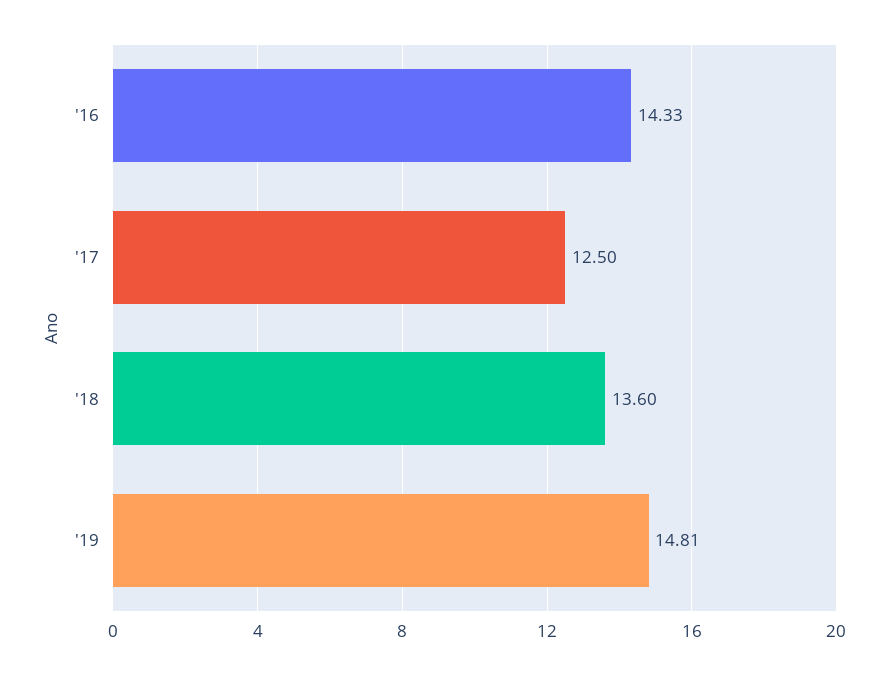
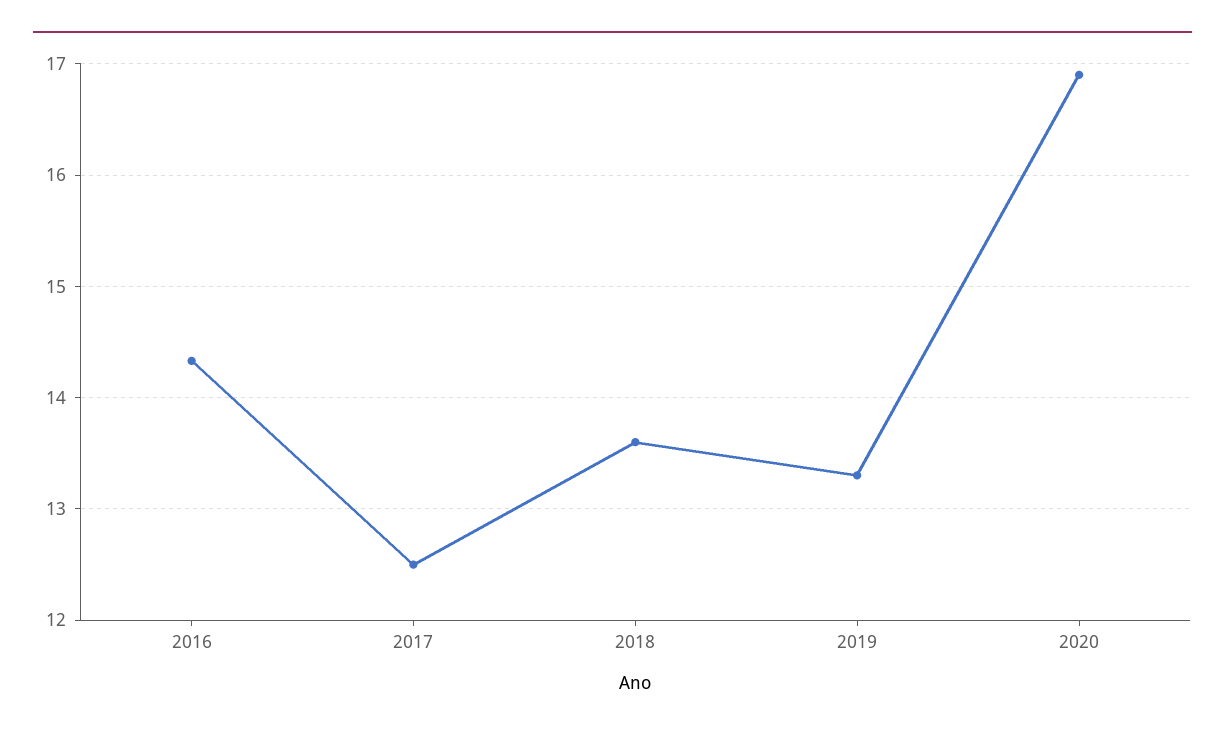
'19: 14.81 -> 13.3
2020: none -> 16.9

